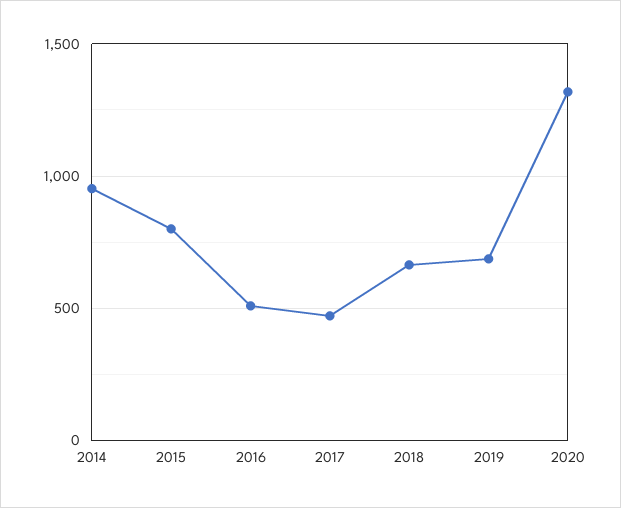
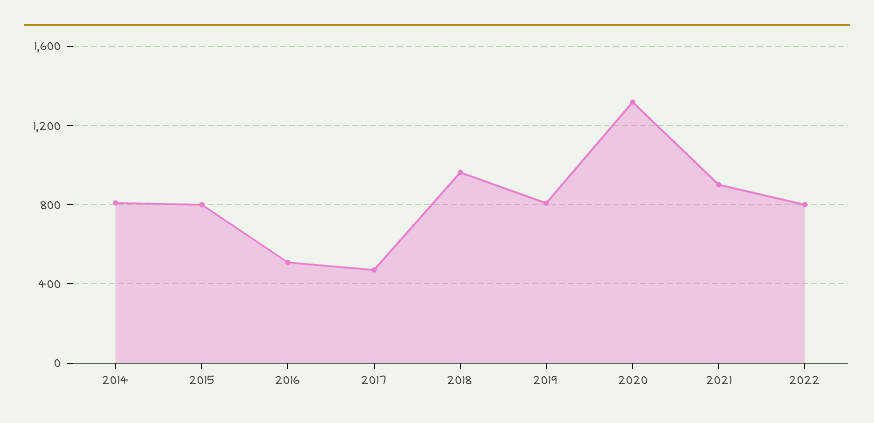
2014: 950 -> 800
2018: 650 -> 950
2019: 700 -> 800
2021: none -> 900
2022: none -> 800

